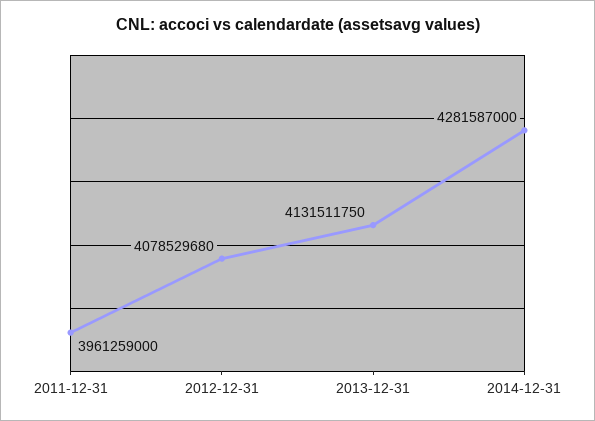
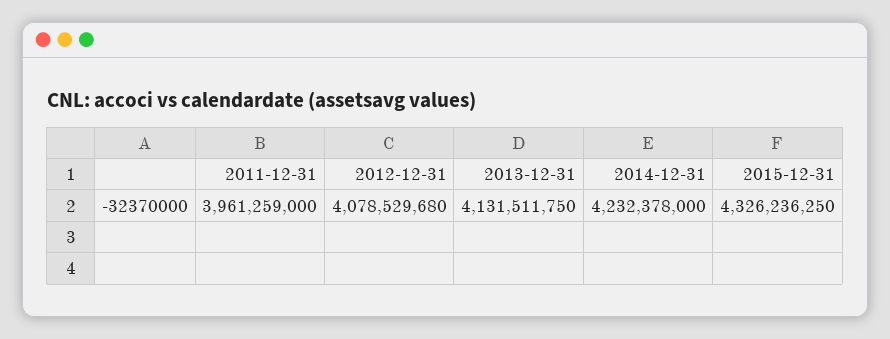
2014-12-31: 4281587000 -> 4232378000
2015-12-31: none -> 4326236250

